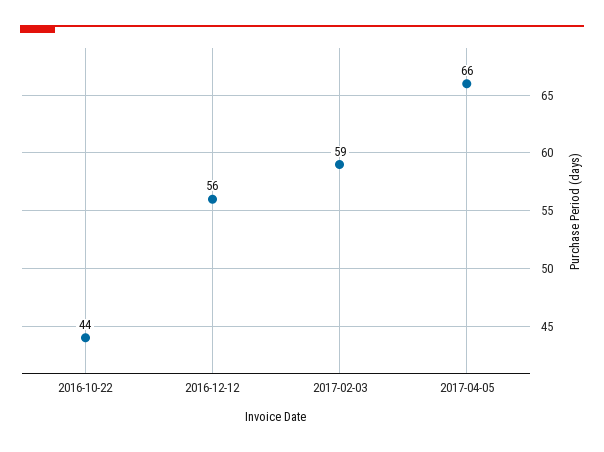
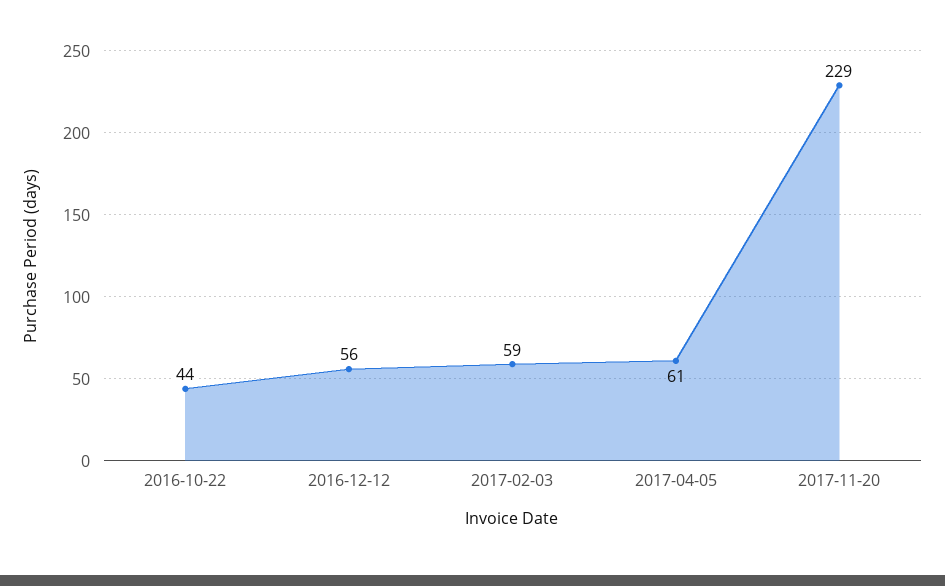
2017-04-05: 66 -> 61
2017-11-20: none -> 229

